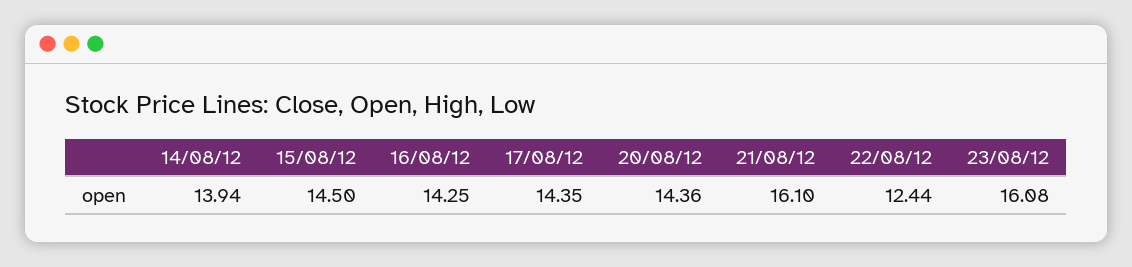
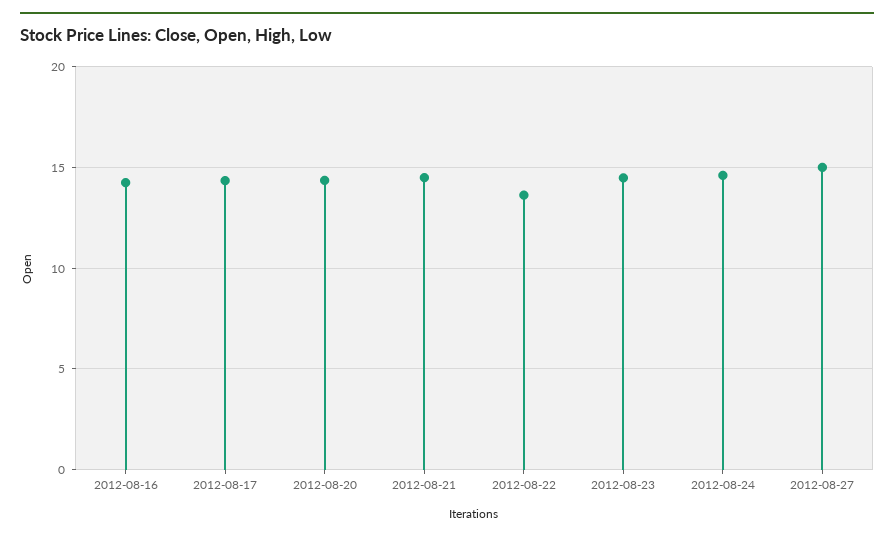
14/08/12: 13.94 -> none
15/08/12: 14.5 -> none
21/08/12: 16.1 -> 14.5
22/08/12: 12.44 -> 13.5
23/08/12: 16.08 -> 14.5
2012-08-24: none -> 14.5
2012-08-27: none -> 15

